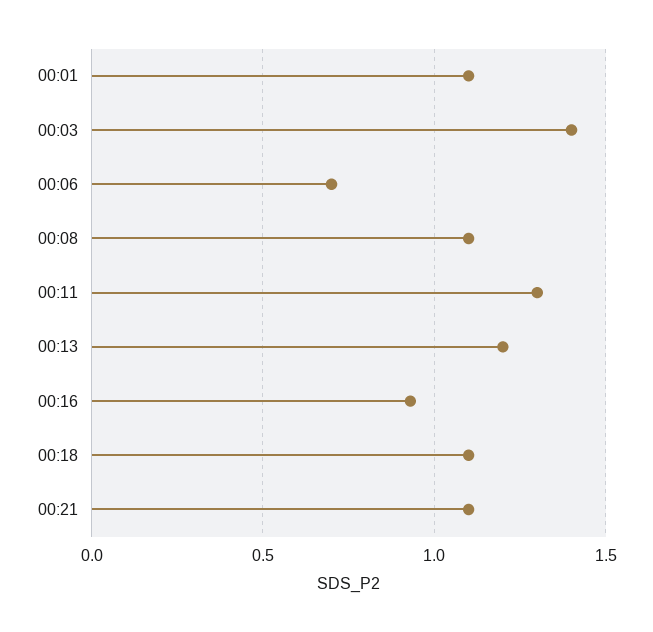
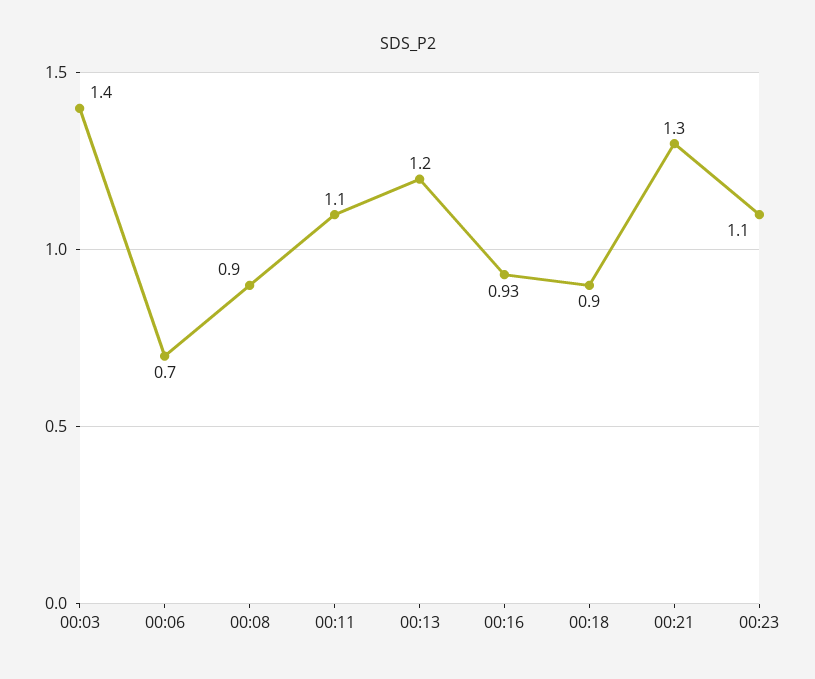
00:01: 1.1 -> none
00:08: 1.1 -> 0.9
00:11: 1.3 -> 1.1
00:18: 1.1 -> 0.9
00:21: 1.1 -> 1.3
00:23: none -> 1.1

